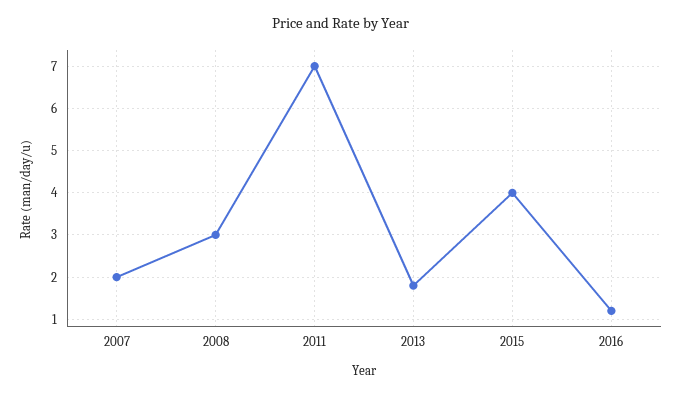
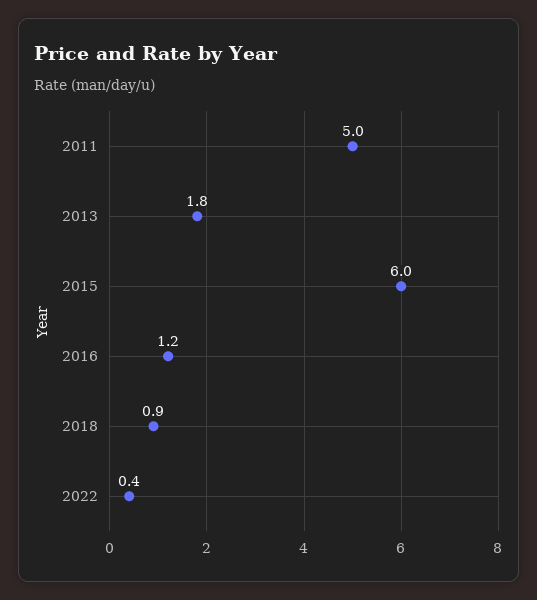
2007: 2 -> none
2008: 3 -> none
2011: 7 -> 5
2015: 4 -> 6
2018: none -> 0.9
2022: none -> 0.4

